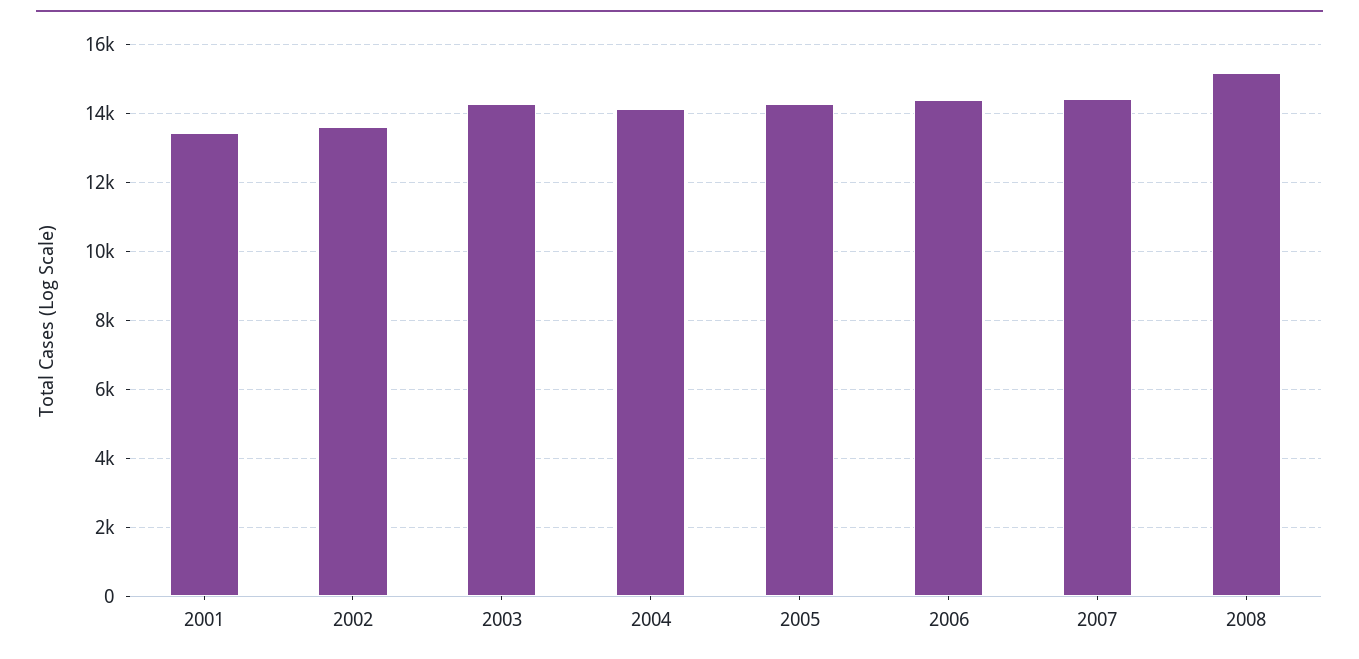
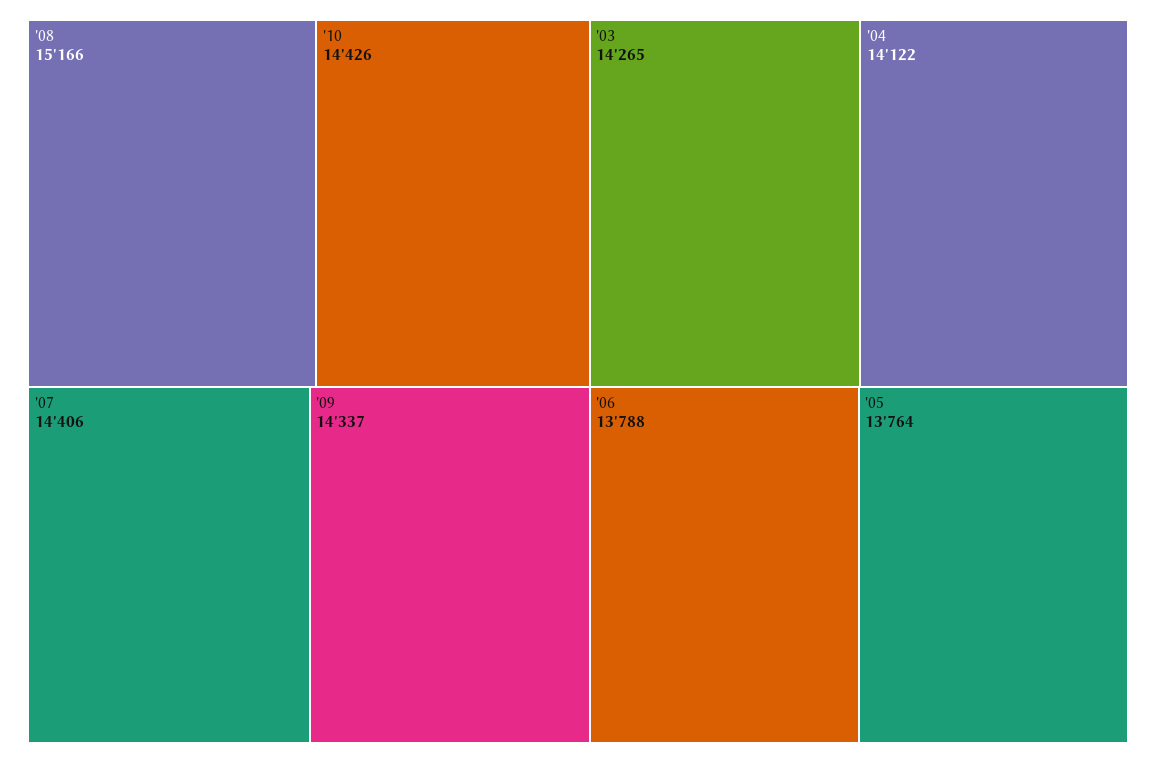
2001: 13400 -> none
2002: 13600 -> none
2005: 14200 -> 13764
2006: 14400 -> 13788
'10: none -> 14426
'09: none -> 14337

